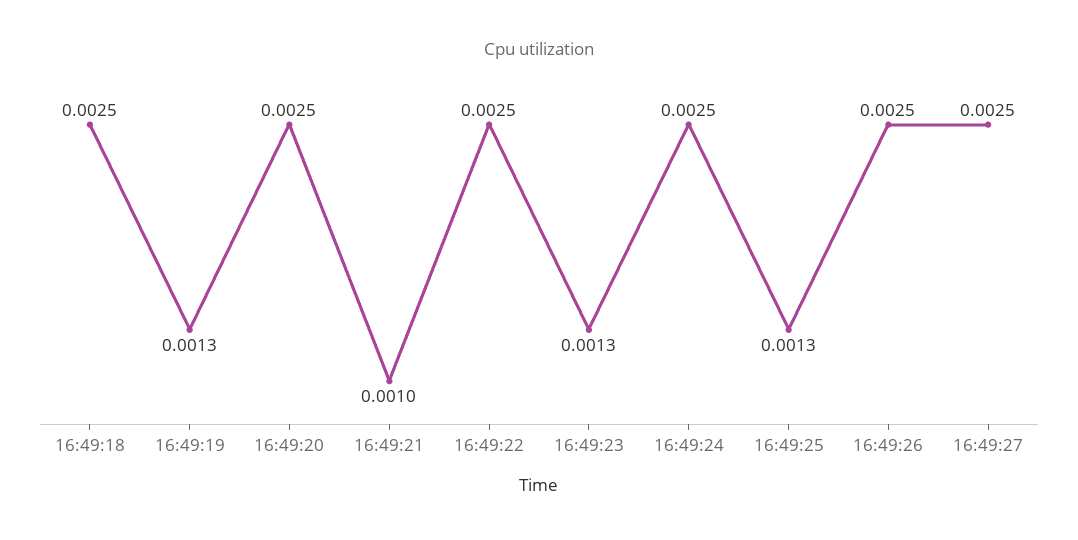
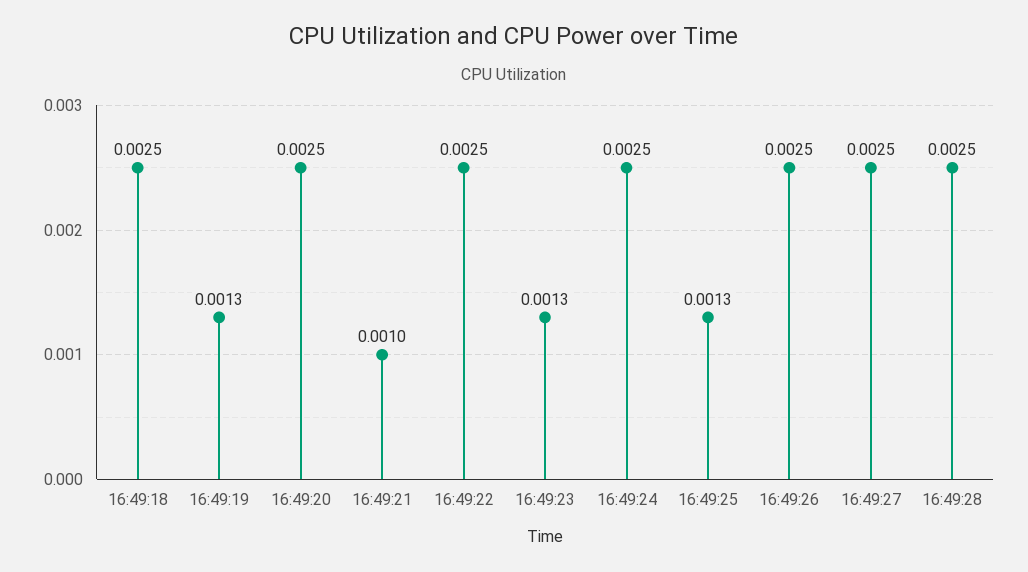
16:49:28: none -> 0.0025

